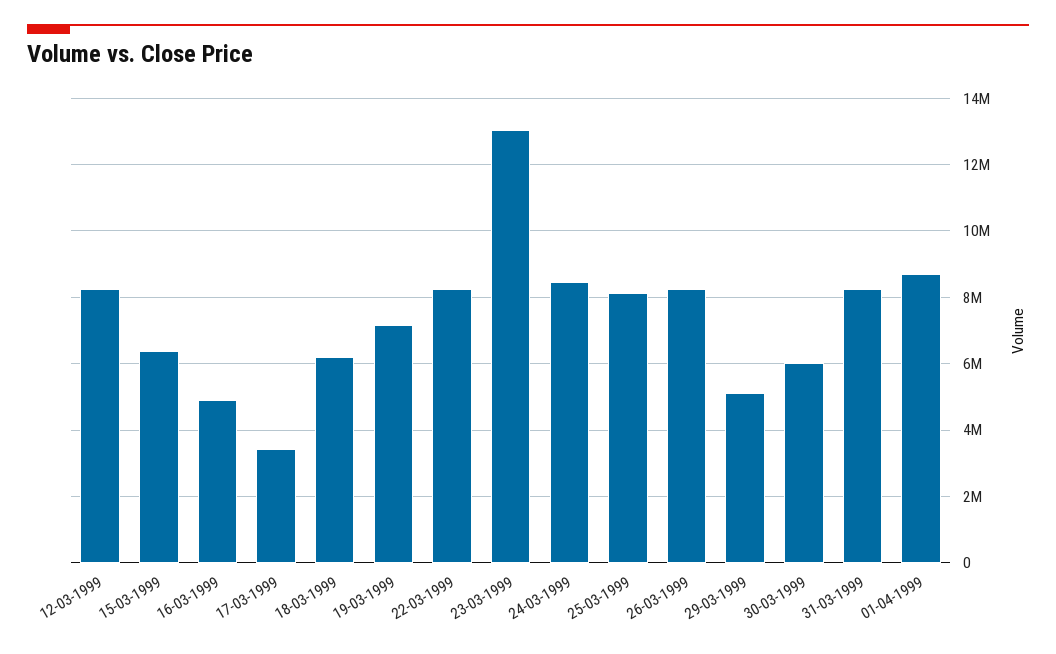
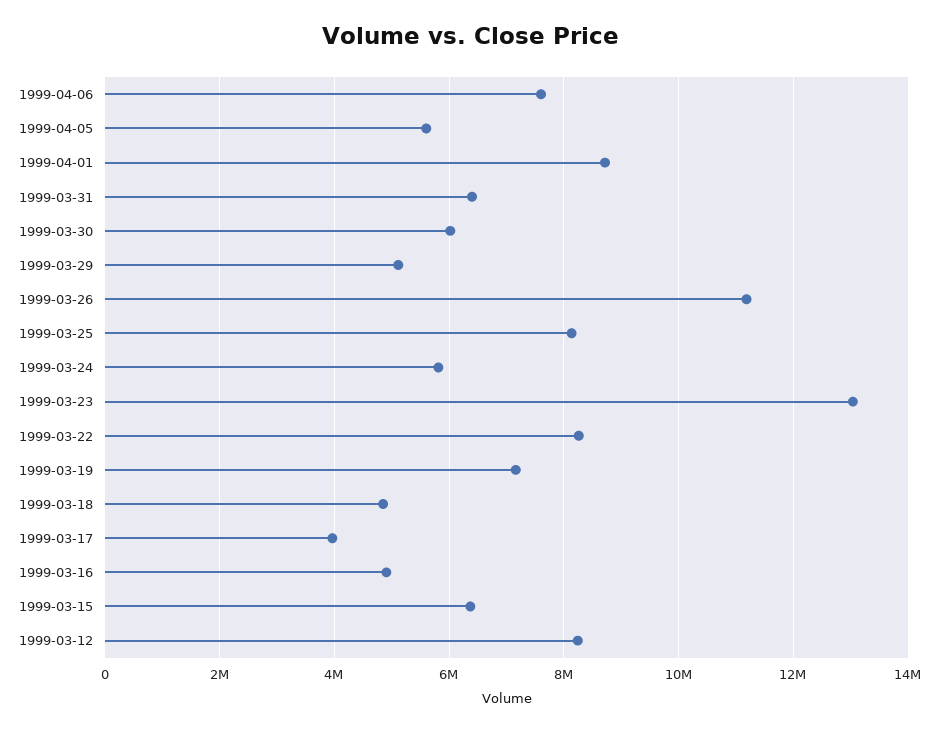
17-03-1999: 3400000 -> 4000000
18-03-1999: 6200000 -> 4800000
24-03-1999: 8400000 -> 5800000
26-03-1999: 8200000 -> 11200000
31-03-1999: 8200000 -> 6400000
1999-04-06: none -> 7600000
1999-04-05: none -> 5600000

